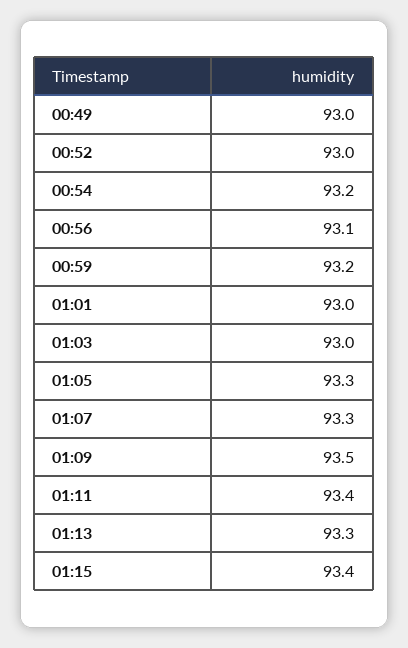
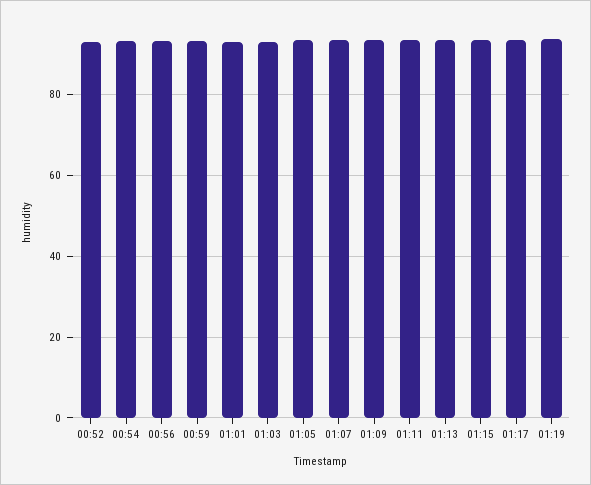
00:49: 93 -> none
01:17: none -> 94
01:19: none -> 94

